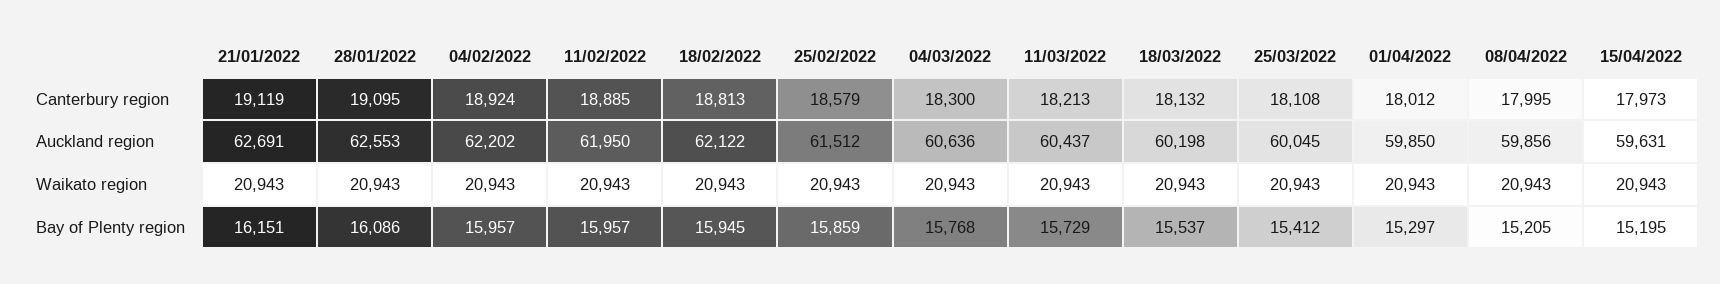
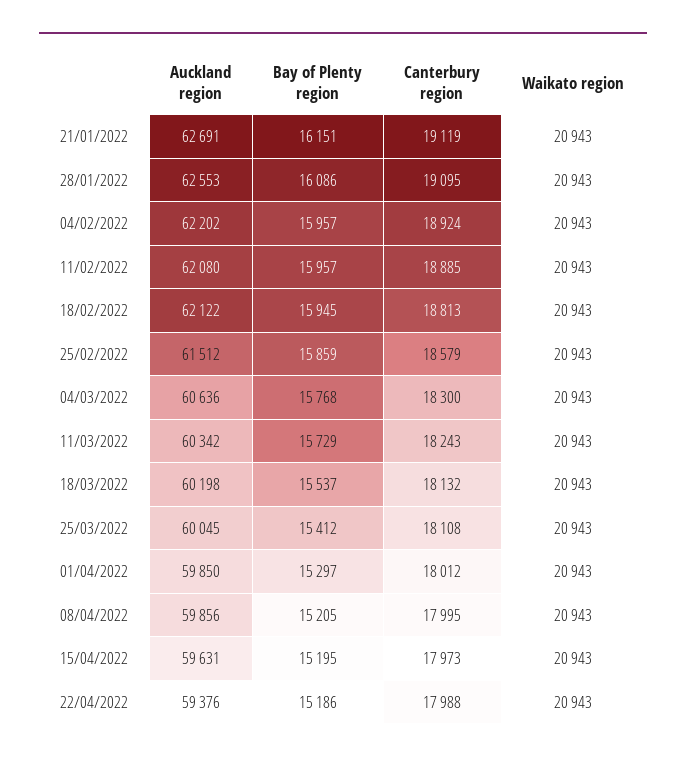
11/03/2022, Canterbury region: 18213 -> 18243
11/02/2022, Auckland region: 61950 -> 62080
11/03/2022, Auckland region: 60437 -> 60342
22/04/2022, Auckland region: none -> 59376
22/04/2022, Bay of Plenty region: none -> 15186
22/04/2022, Canterbury region: none -> 17988
22/04/2022, Waikato region: none -> 20943

